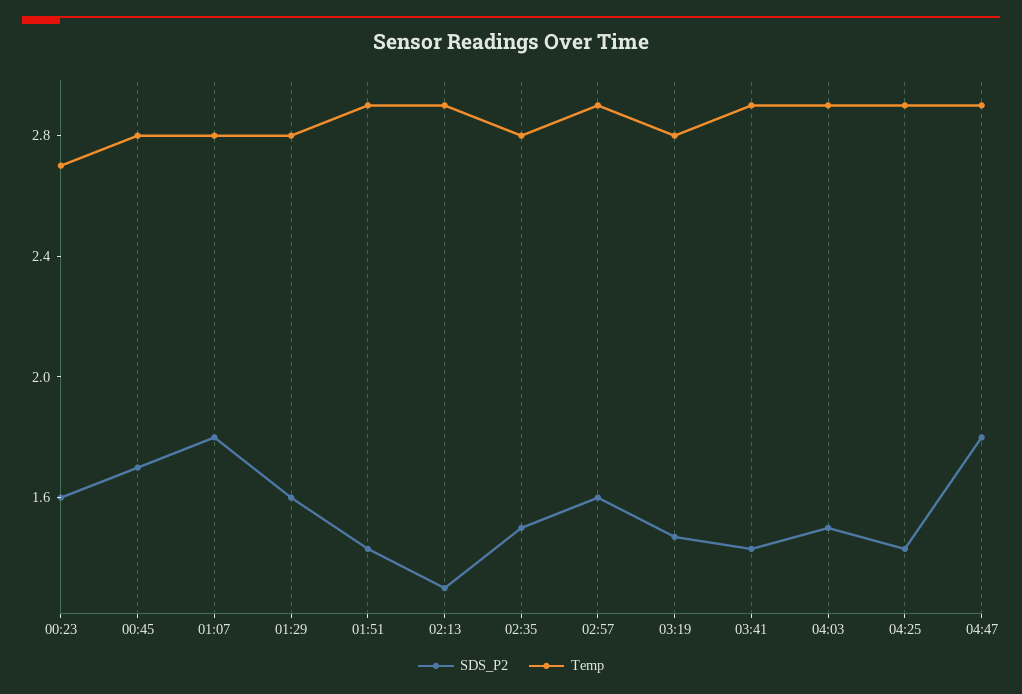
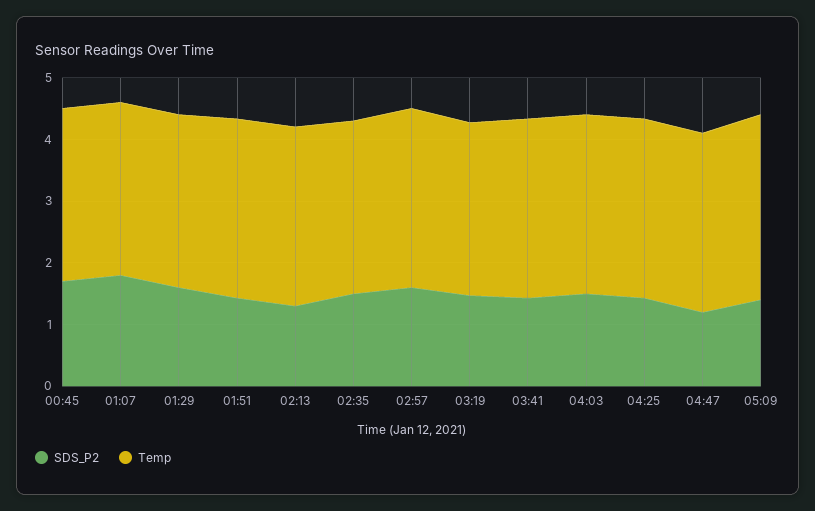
SDS_P2, 00:23: 1.6 -> none
Temp, 00:23: 2.7 -> none
SDS_P2, 04:47: 1.8 -> 1.2
SDS_P2, 05:09: none -> 1.4
Temp, 05:09: none -> 3

